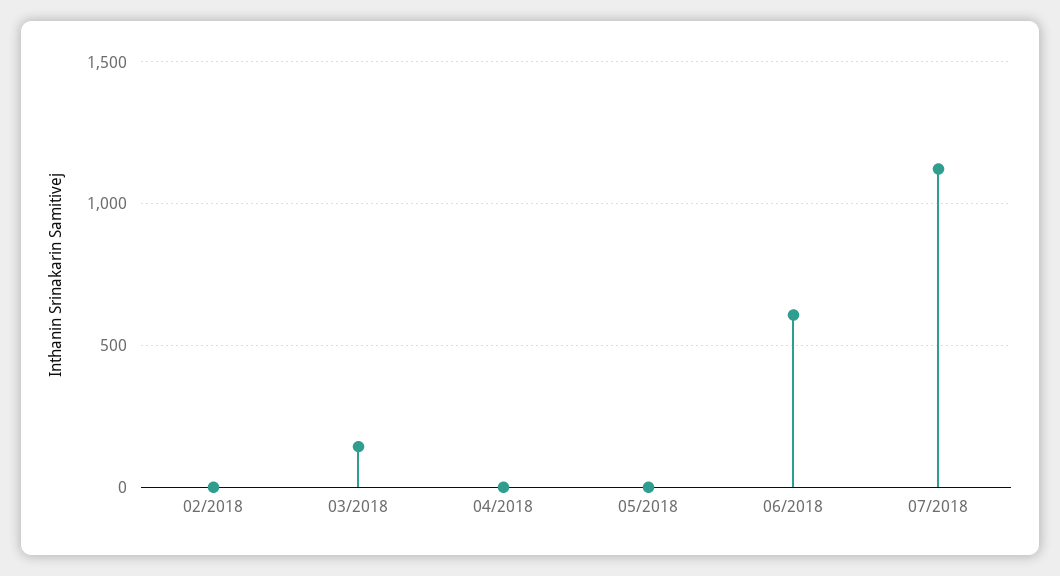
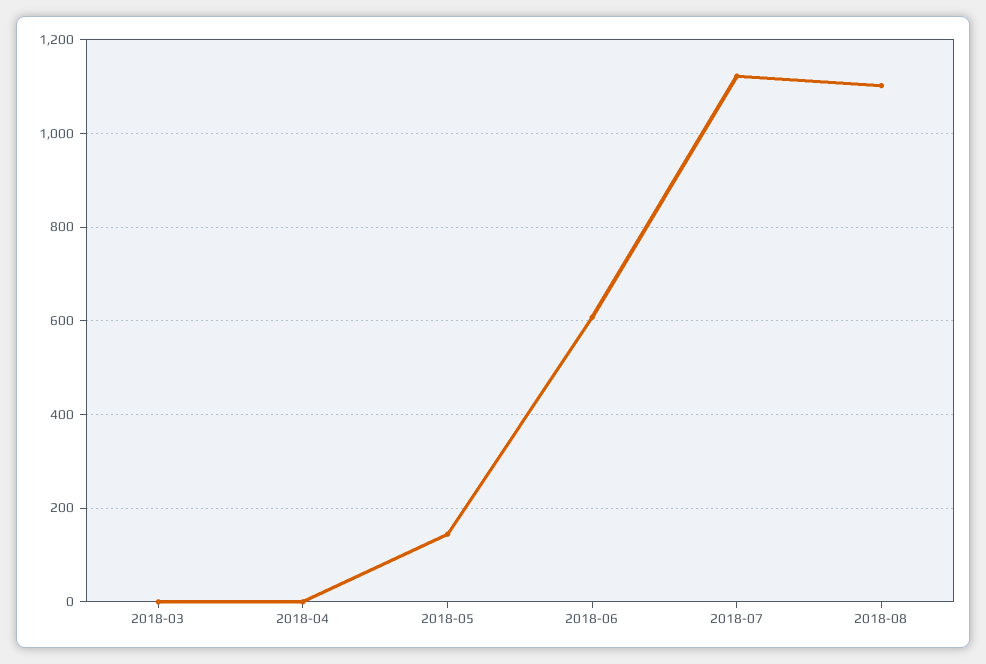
02/2018: 0 -> none
03/2018: 150 -> 0
05/2018: 0 -> 140
2018-08: none -> 1100

